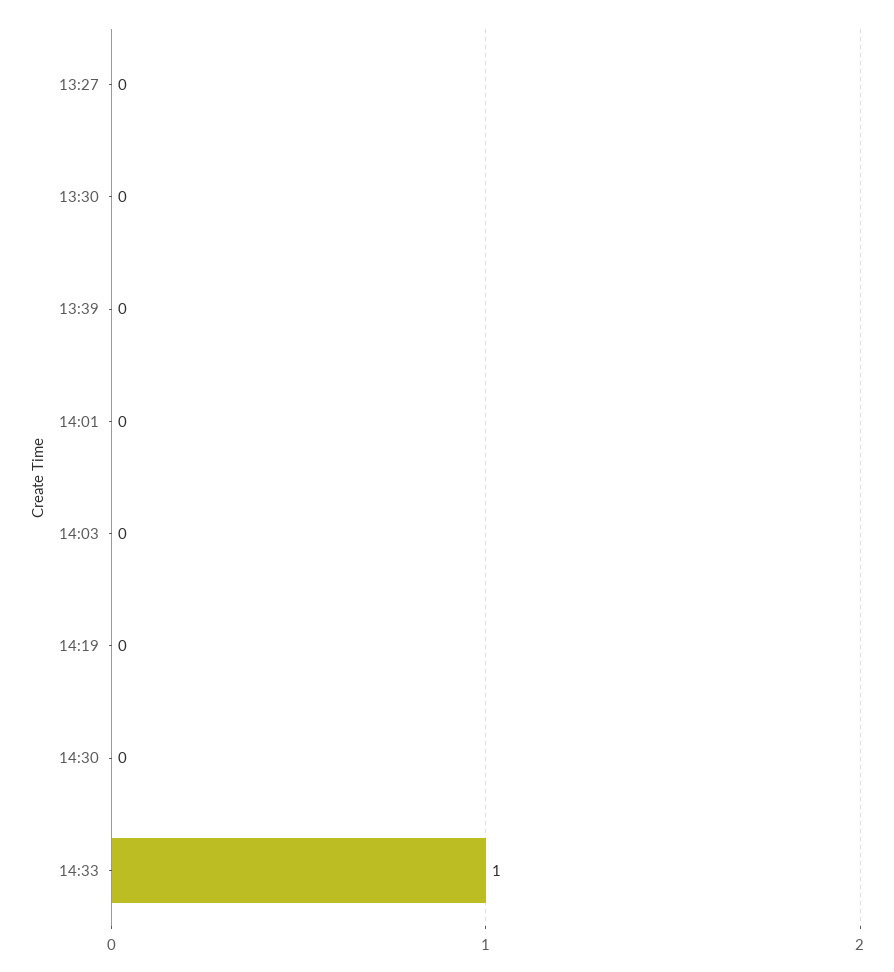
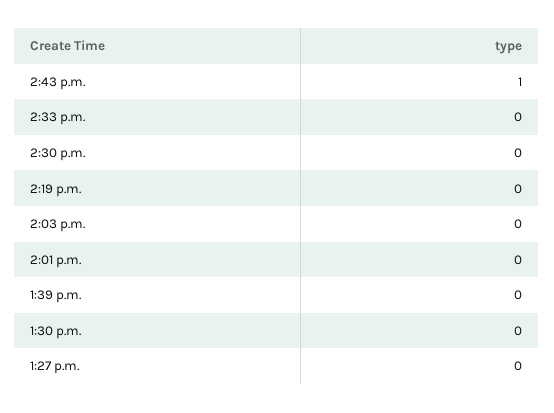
14:33: 1 -> 0
2:43 p.m.: none -> 1

